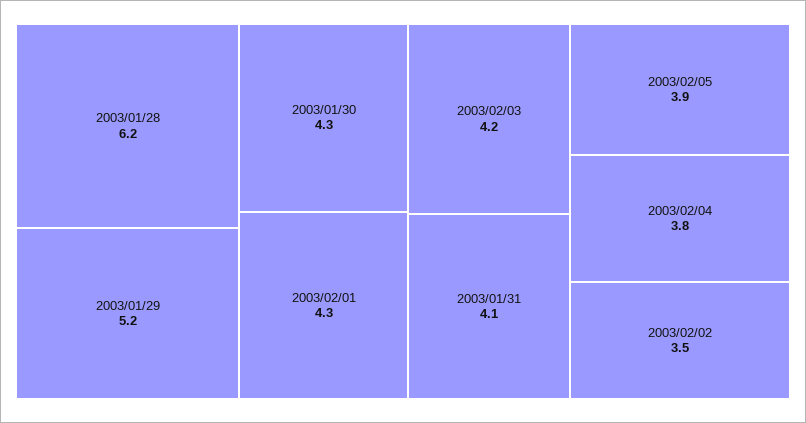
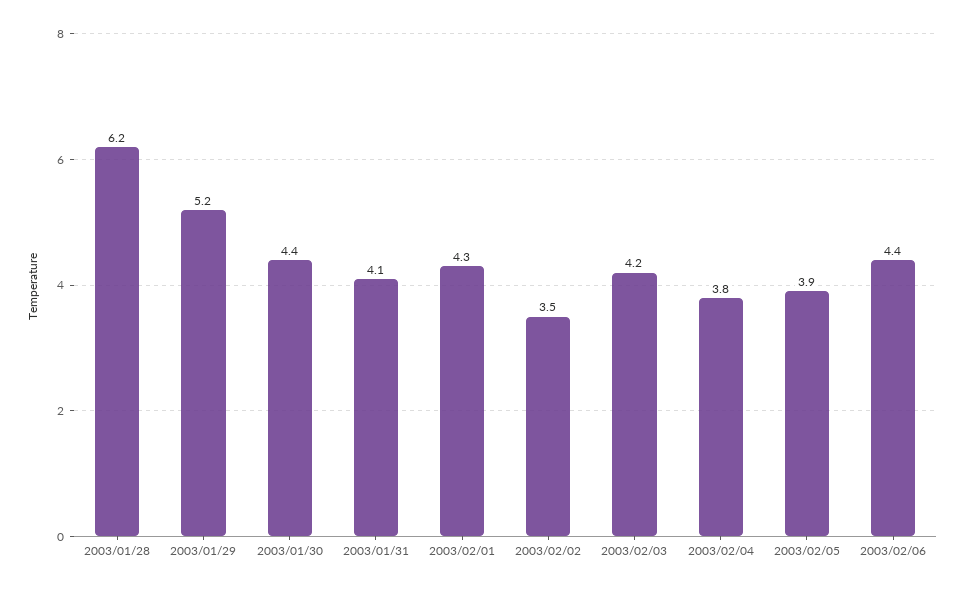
2003/01/30: 4.3 -> 4.4
2003/02/06: none -> 4.4

